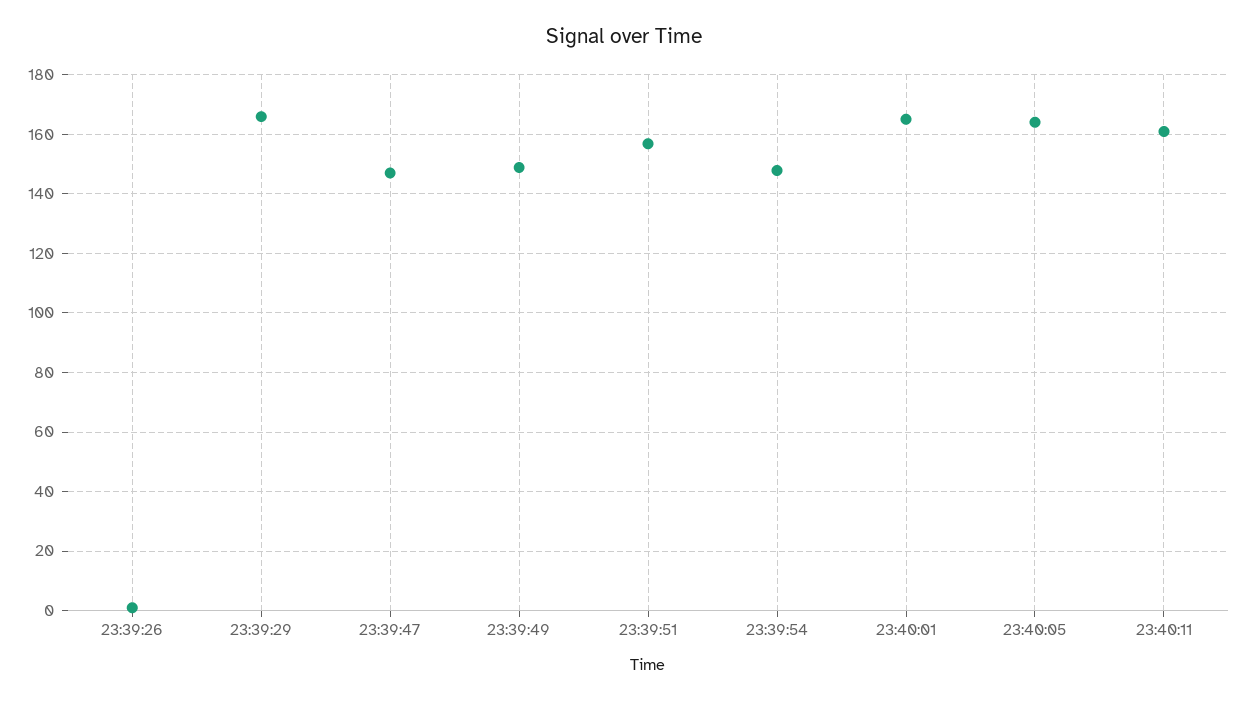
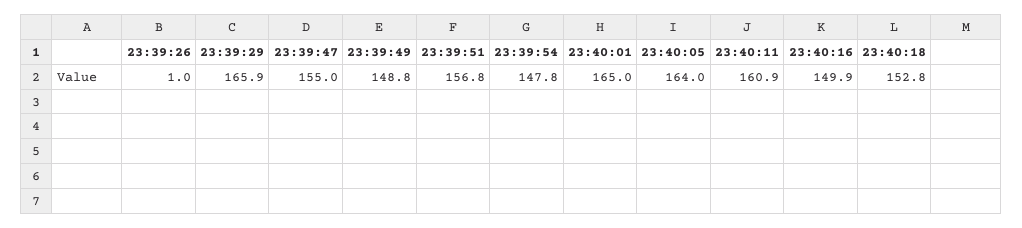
23:39:47: 147.5 -> 155
23:40:16: none -> 149.9
23:40:18: none -> 152.8

